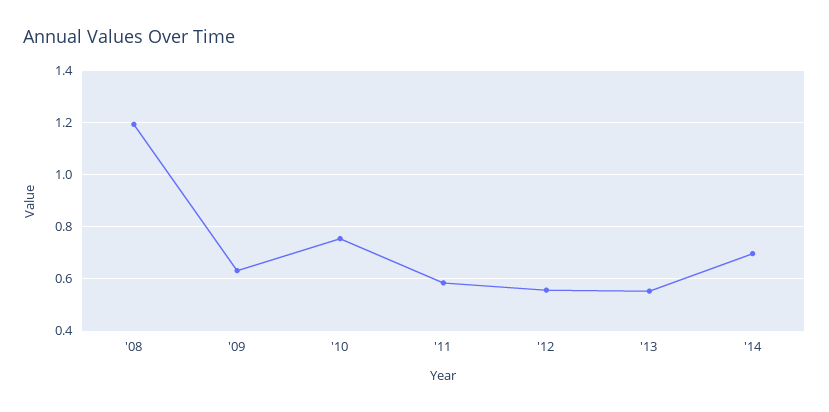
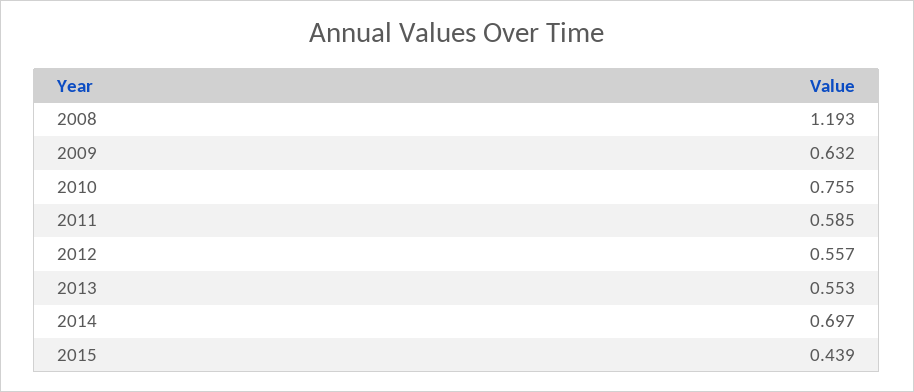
2015: none -> 0.439

